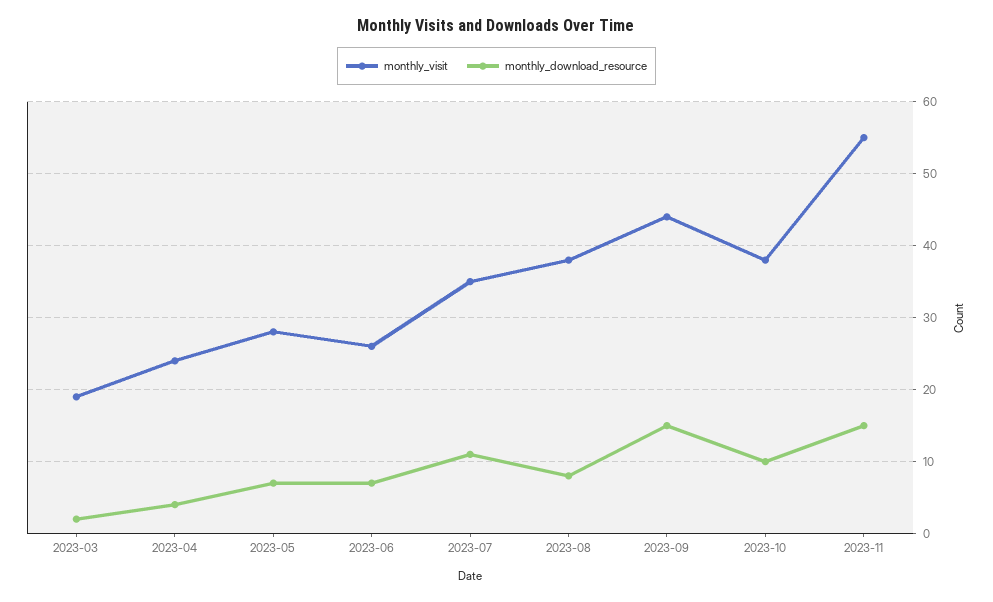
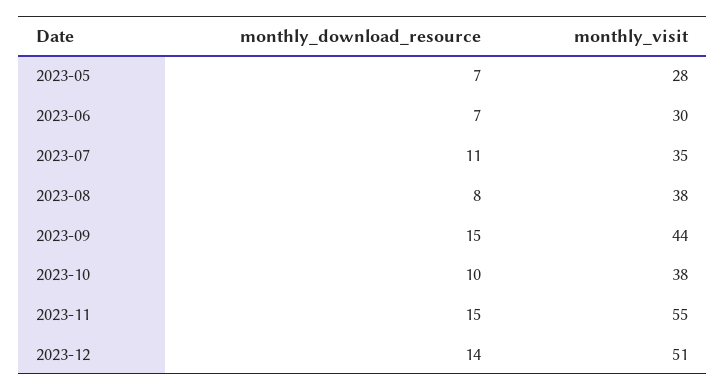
monthly_visit, 2023-03: 19 -> none
monthly_download_resource, 2023-03: 2 -> none
monthly_visit, 2023-04: 24 -> none
monthly_download_resource, 2023-04: 4 -> none
monthly_visit, 2023-06: 26 -> 30
monthly_download_resource, 2023-12: none -> 14
monthly_visit, 2023-12: none -> 51

